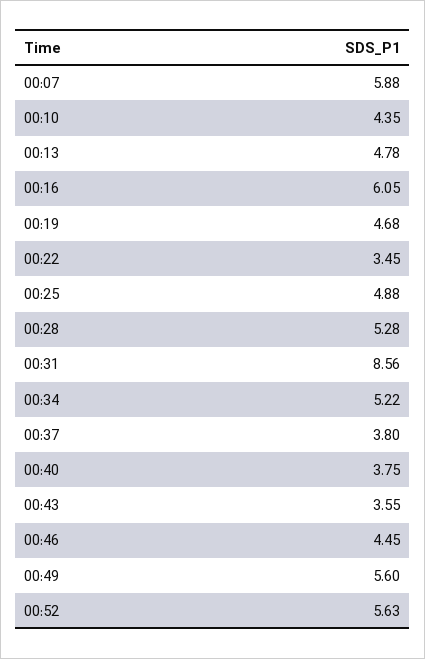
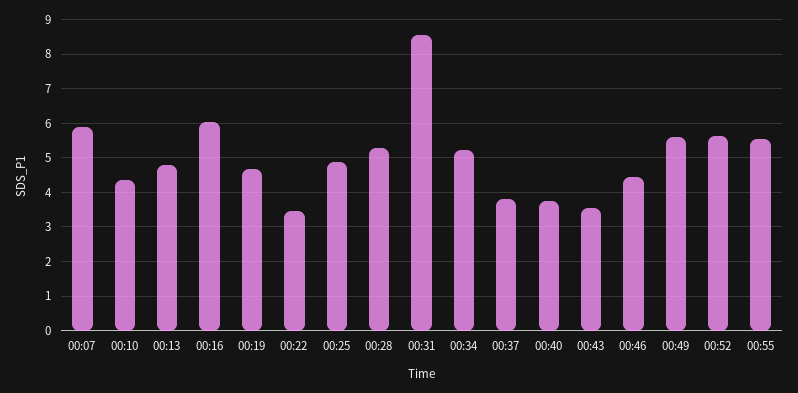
00:55: none -> 5.6

